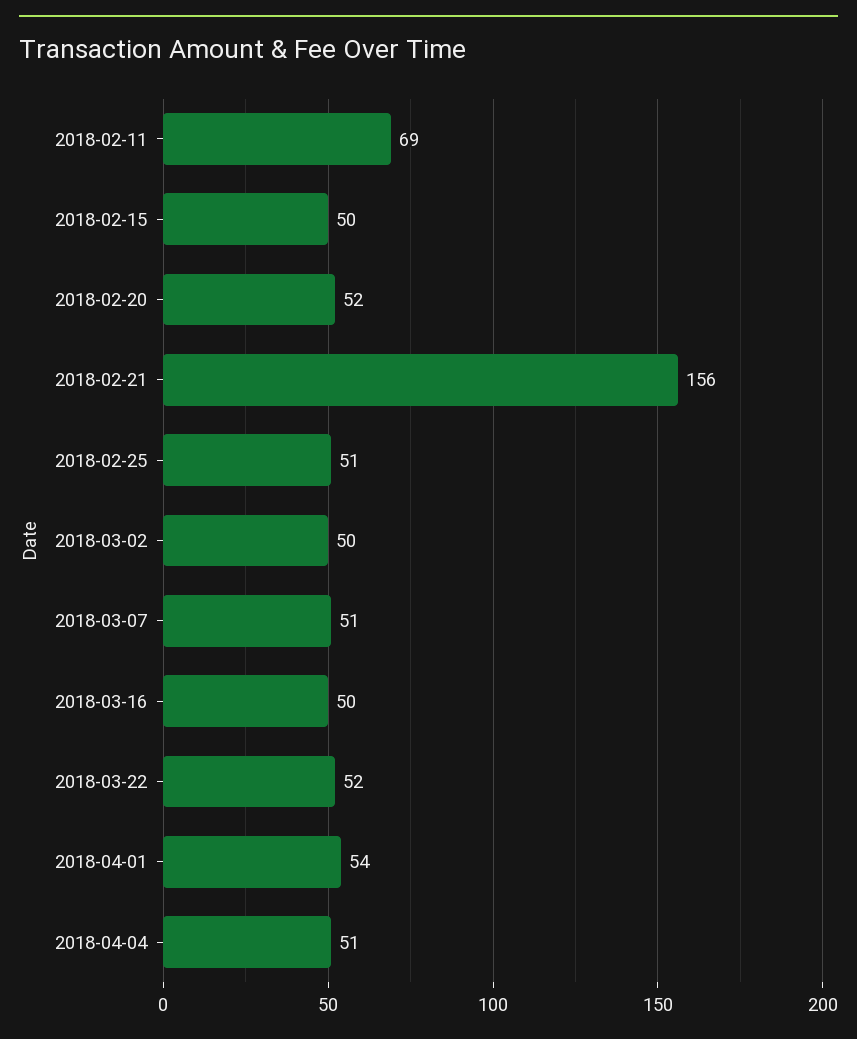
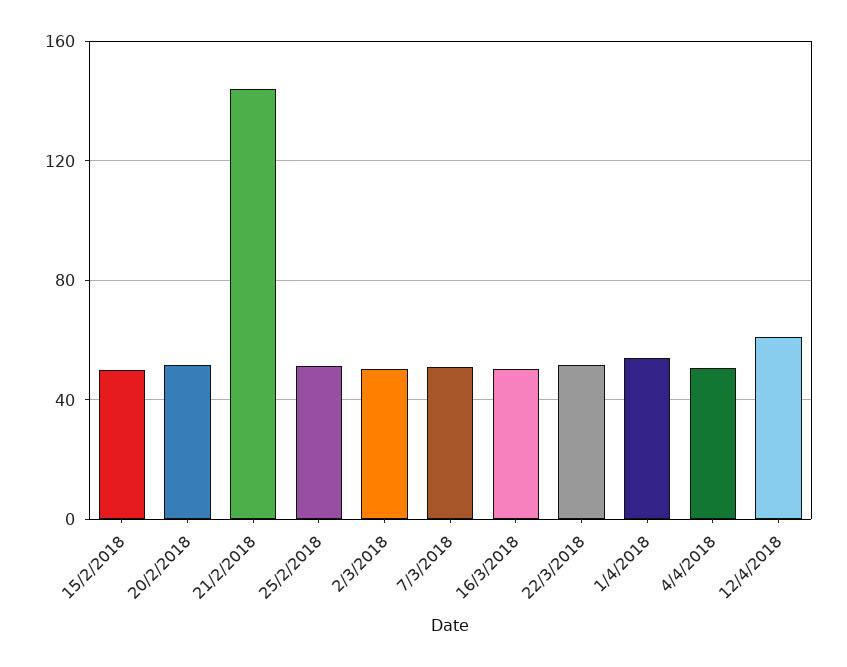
2018-02-11: 69 -> none
2018-02-21: 156 -> 145
12/4/2018: none -> 60

